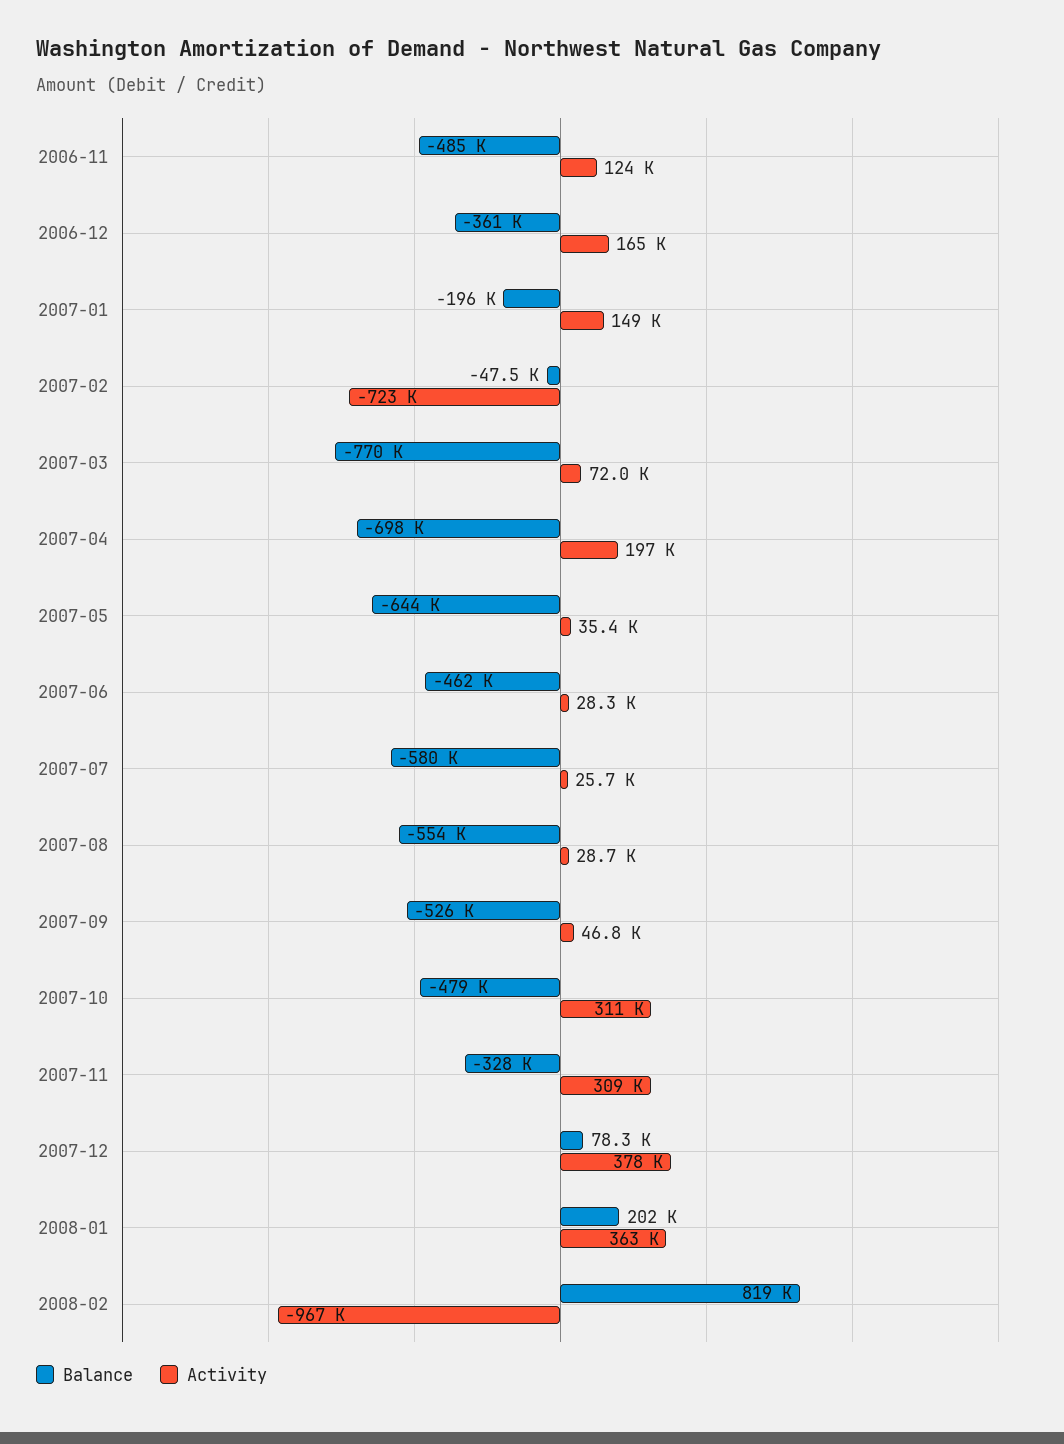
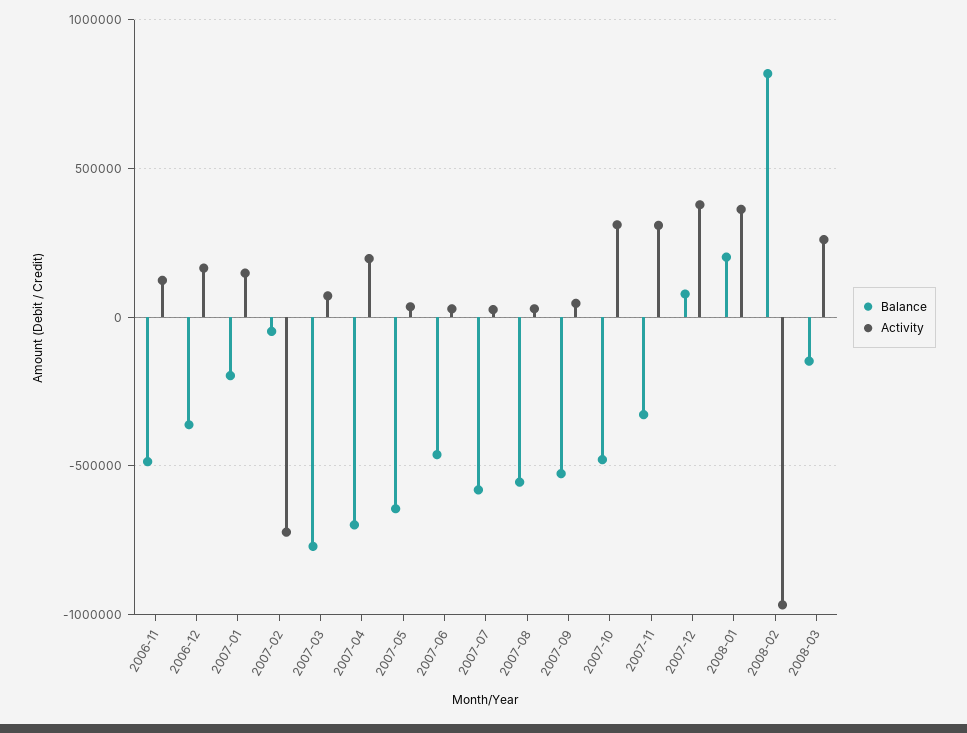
Balance, 2008-03: none -> -150000
Activity, 2008-03: none -> 250000

